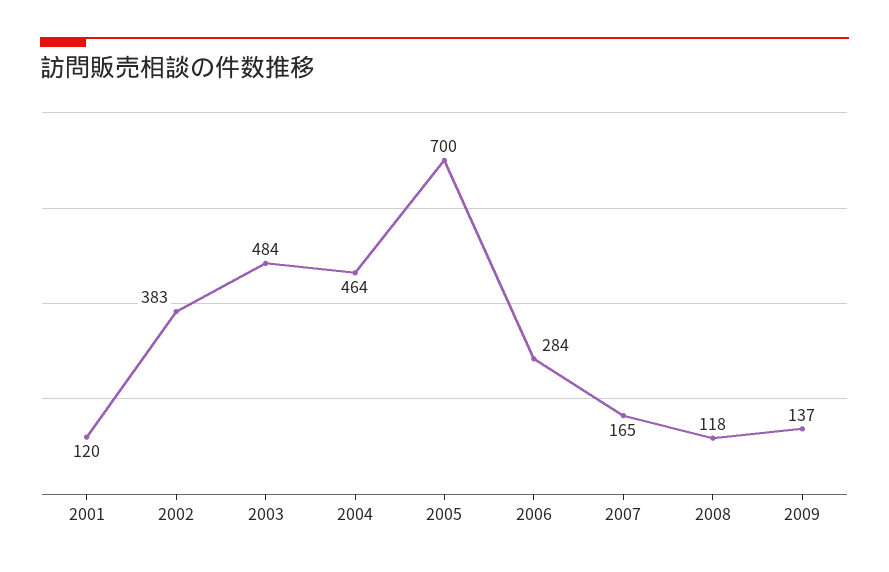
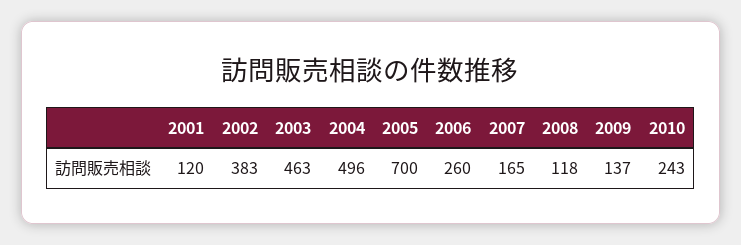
2003: 484 -> 463
2004: 464 -> 496
2006: 284 -> 260
2010: none -> 243

